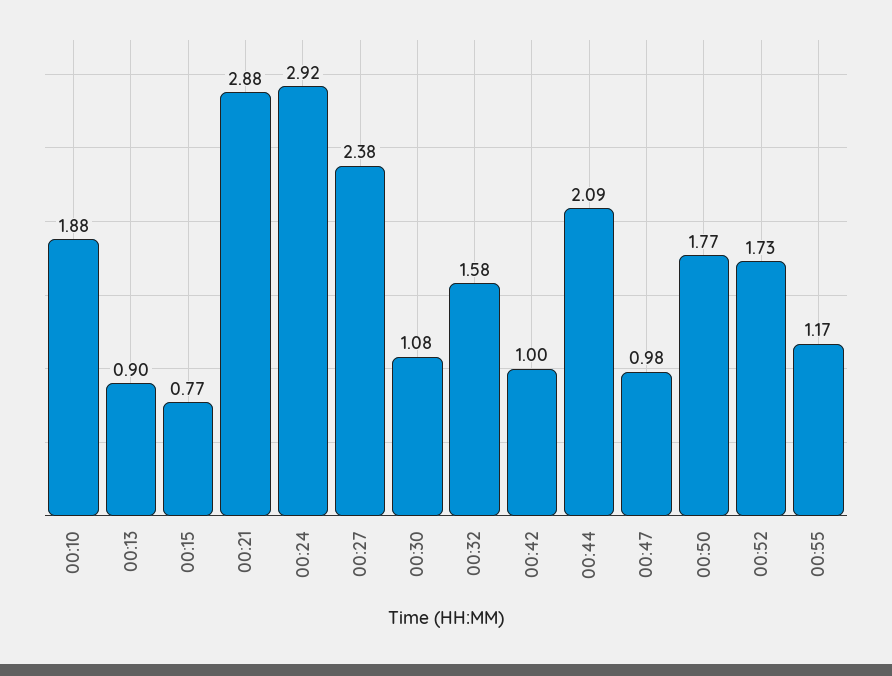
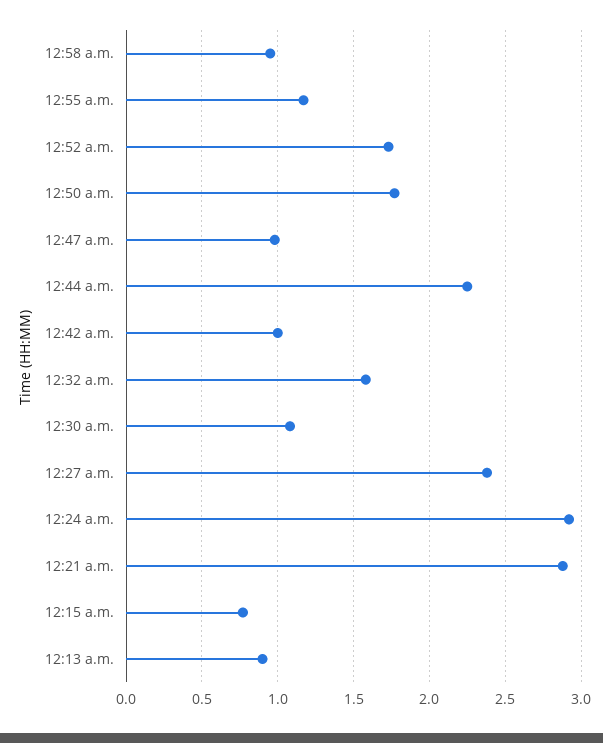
00:10: 1.88 -> none
00:44: 2.09 -> 2.25
12:58 a.m.: none -> 0.95

